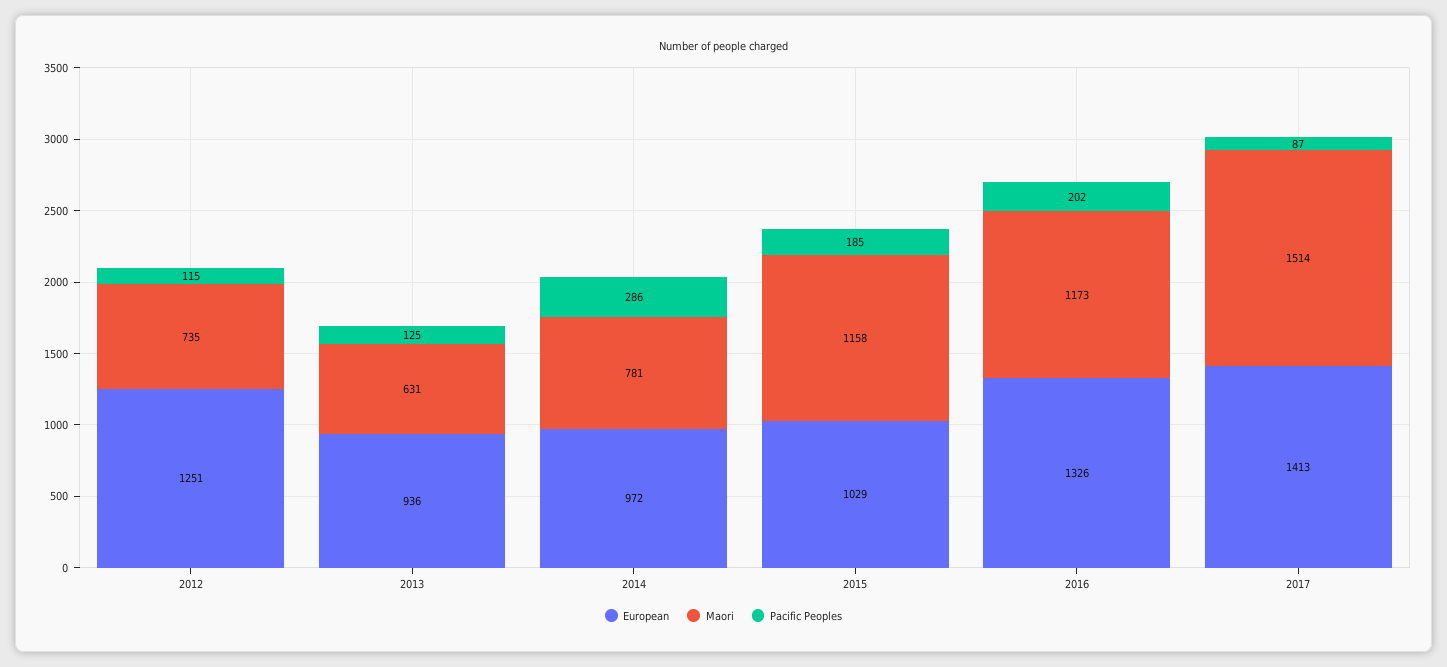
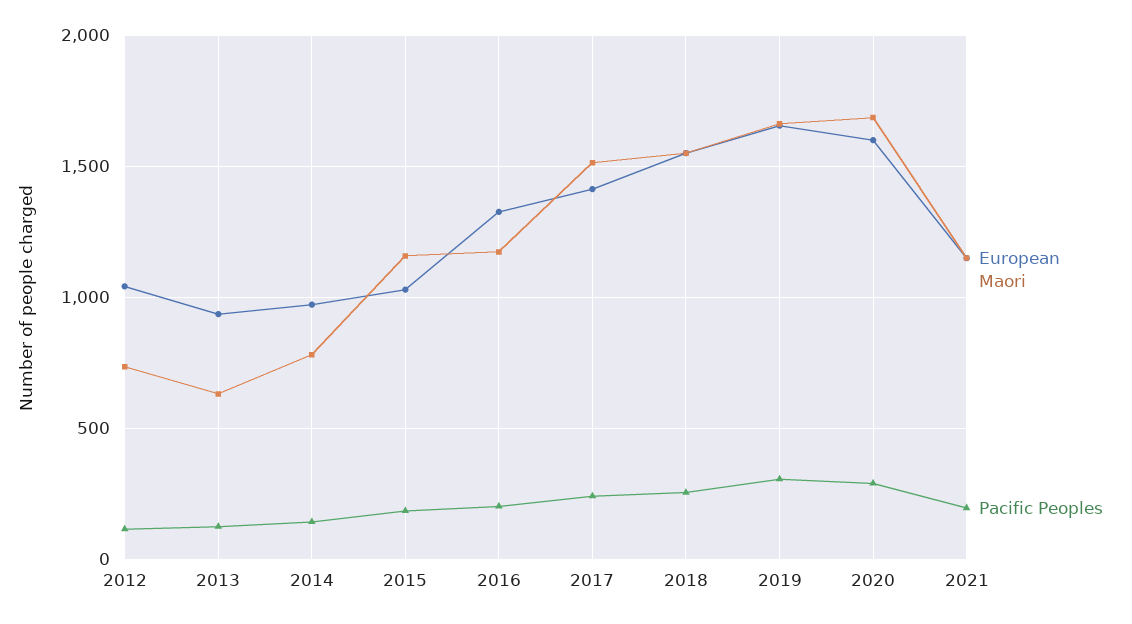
European, 2012: 1251 -> 1050
Pacific Peoples, 2014: 286 -> 150
Pacific Peoples, 2017: 87 -> 250
European, 2018: none -> 1550
Maori, 2018: none -> 1550
Pacific Peoples, 2018: none -> 250
European, 2019: none -> 1650
Maori, 2019: none -> 1650
Pacific Peoples, 2019: none -> 300
European, 2020: none -> 1600
Maori, 2020: none -> 1700
Pacific Peoples, 2020: none -> 300
European, 2021: none -> 1150
Maori, 2021: none -> 1150
Pacific Peoples, 2021: none -> 200

